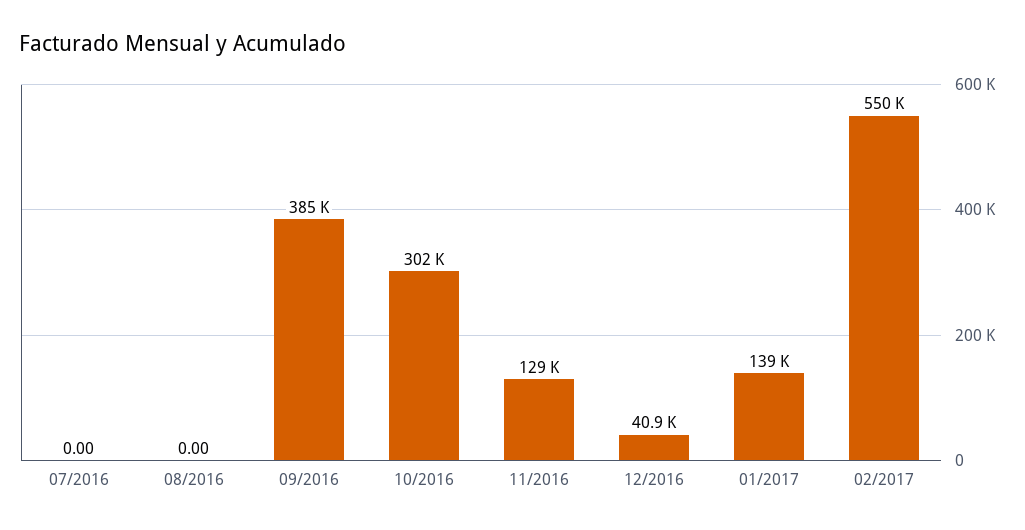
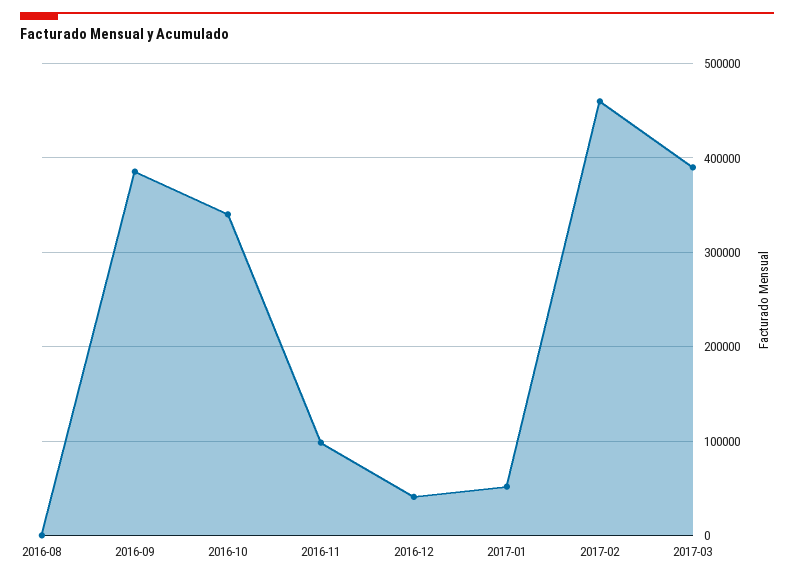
07/2016: 0 -> none
10/2016: 302000 -> 340000
11/2016: 129000 -> 100000
01/2017: 139000 -> 50000
02/2017: 550000 -> 460000
2017-03: none -> 390000

